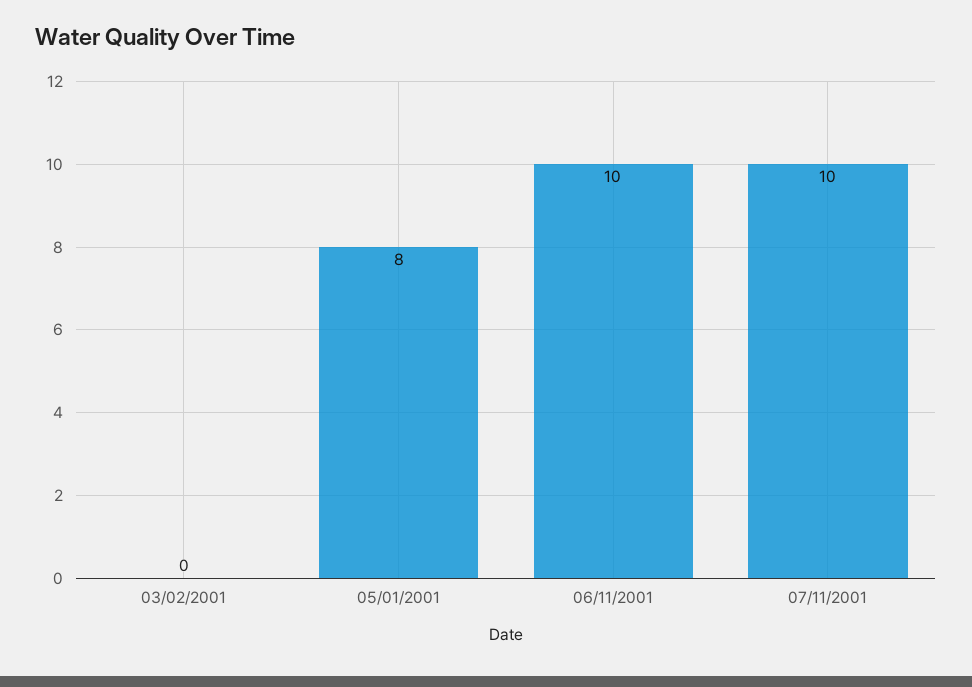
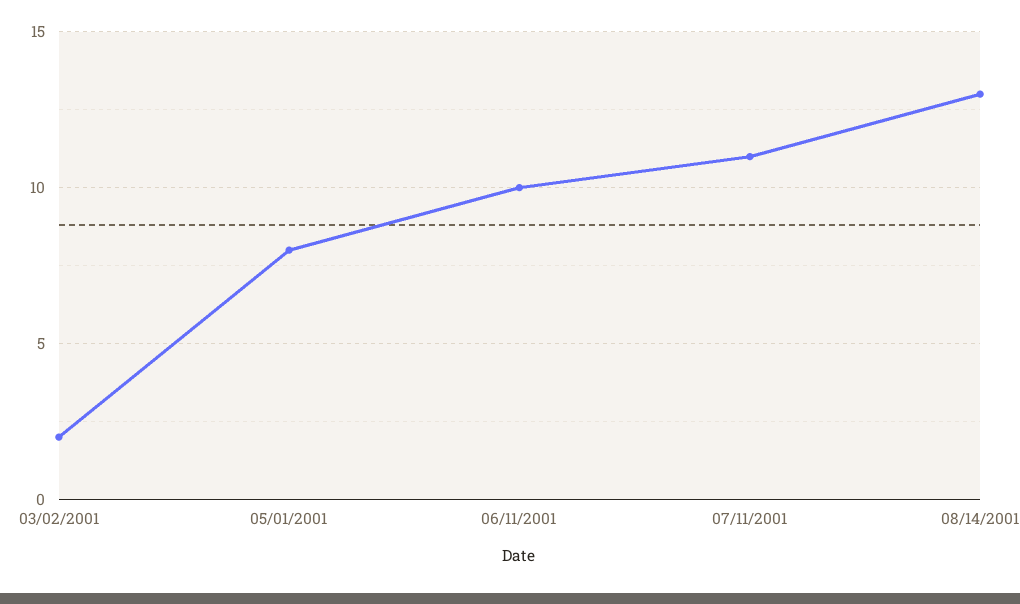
03/02/2001: 0 -> 2
07/11/2001: 10 -> 11
08/14/2001: none -> 13

